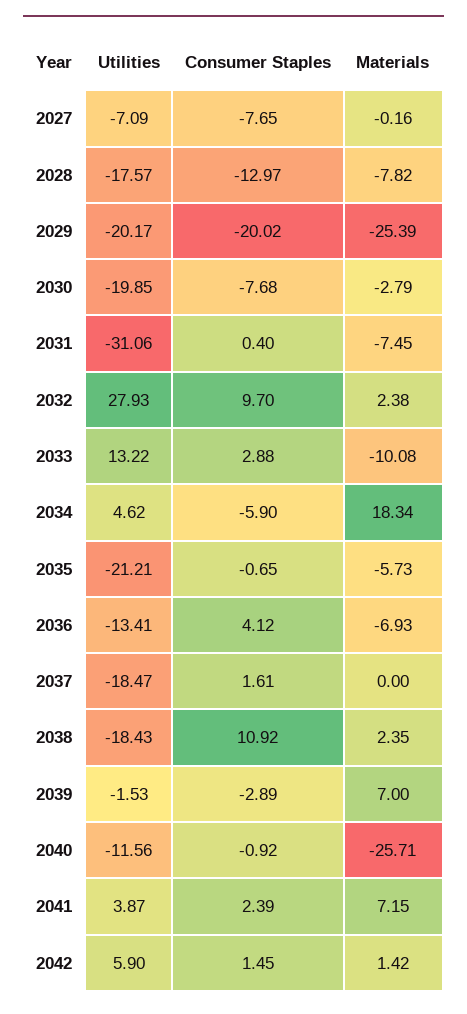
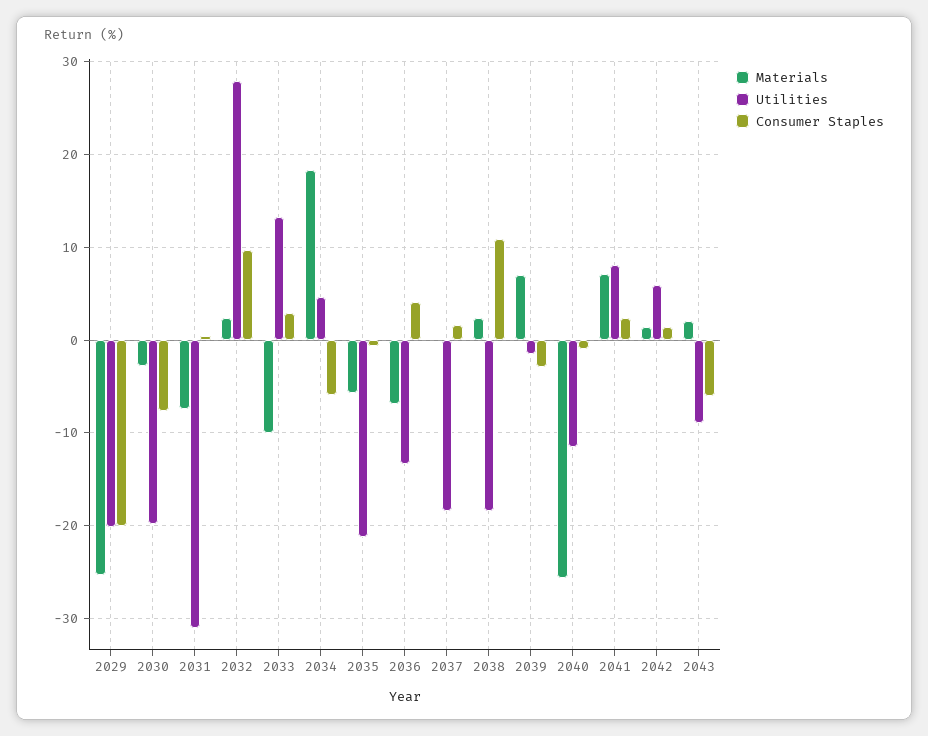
Utilities, 2027: -7.09 -> none
Consumer Staples, 2027: -7.65 -> none
Materials, 2027: -0.16 -> none
Utilities, 2028: -17.57 -> none
Consumer Staples, 2028: -12.97 -> none
Materials, 2028: -7.82 -> none
Utilities, 2041: 3.87 -> 8
Materials, 2043: none -> 2
Utilities, 2043: none -> -9
Consumer Staples, 2043: none -> -6

